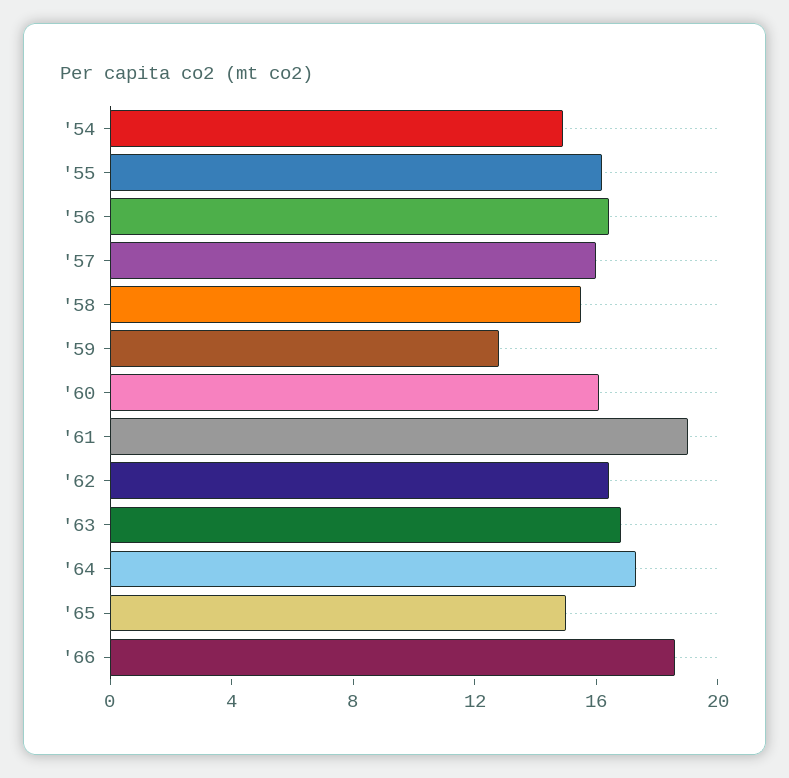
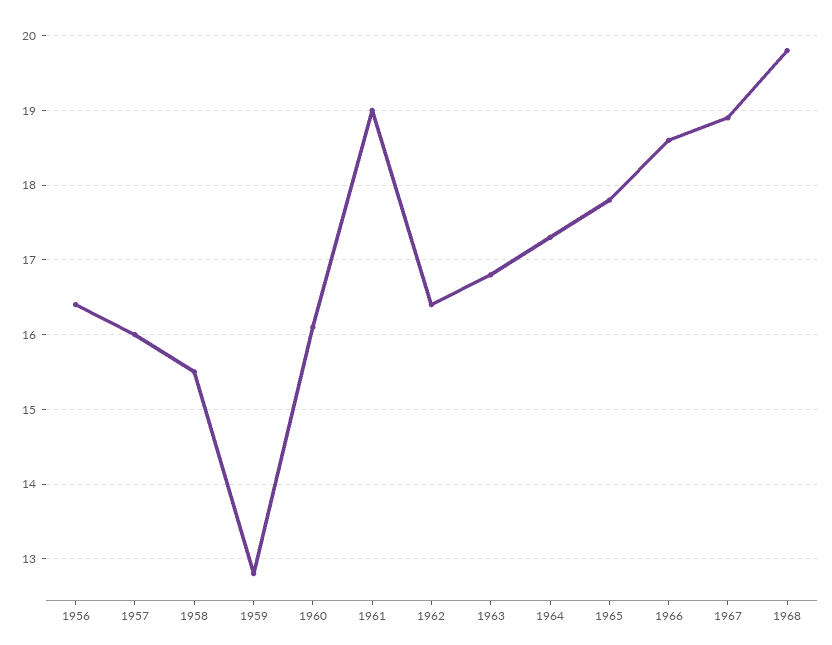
'54: 15 -> none
'55: 16 -> none
'65: 15 -> 17.8
1967: none -> 18.9
1968: none -> 19.8

